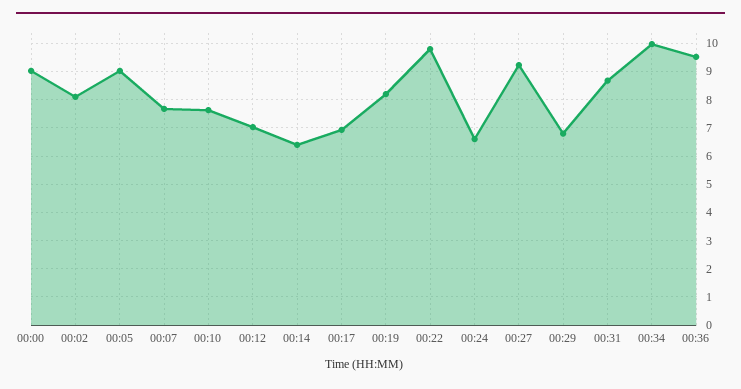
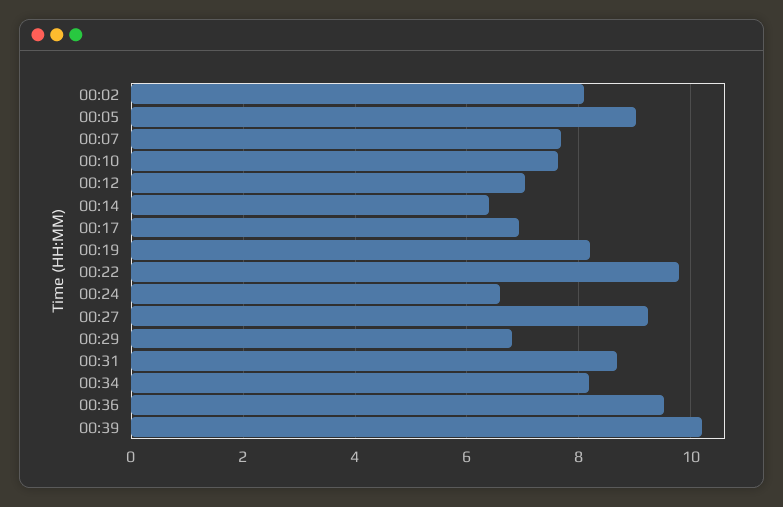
00:00: 9 -> none
00:34: 10 -> 8.2
00:39: none -> 10.2

